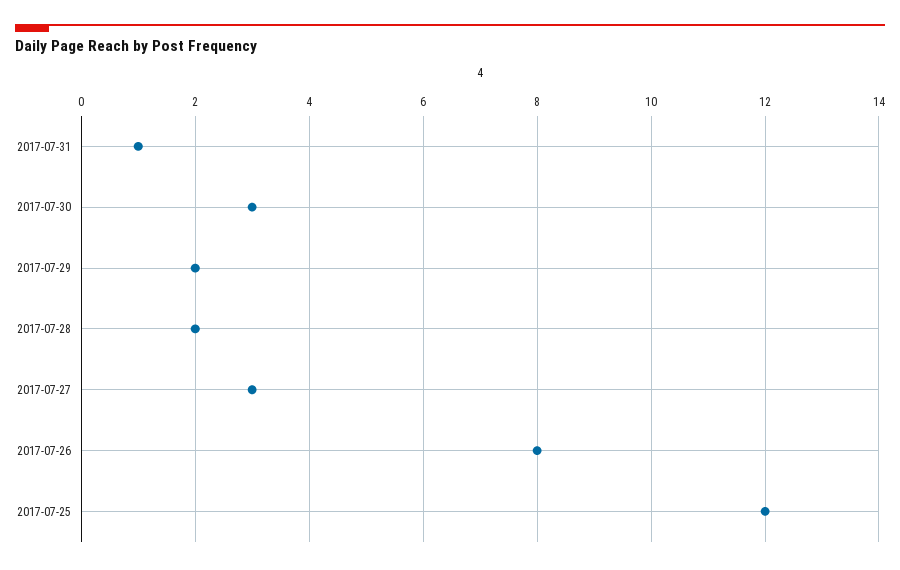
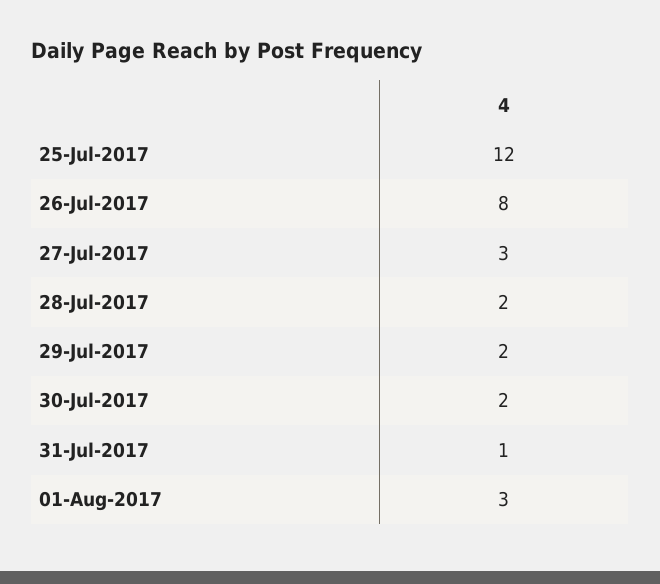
2017-07-30: 3 -> 2
01-Aug-2017: none -> 3

